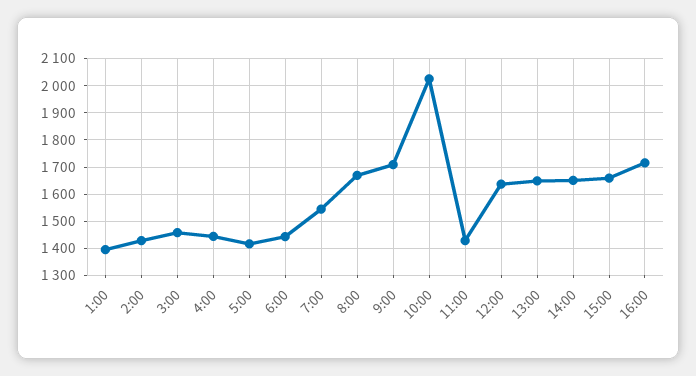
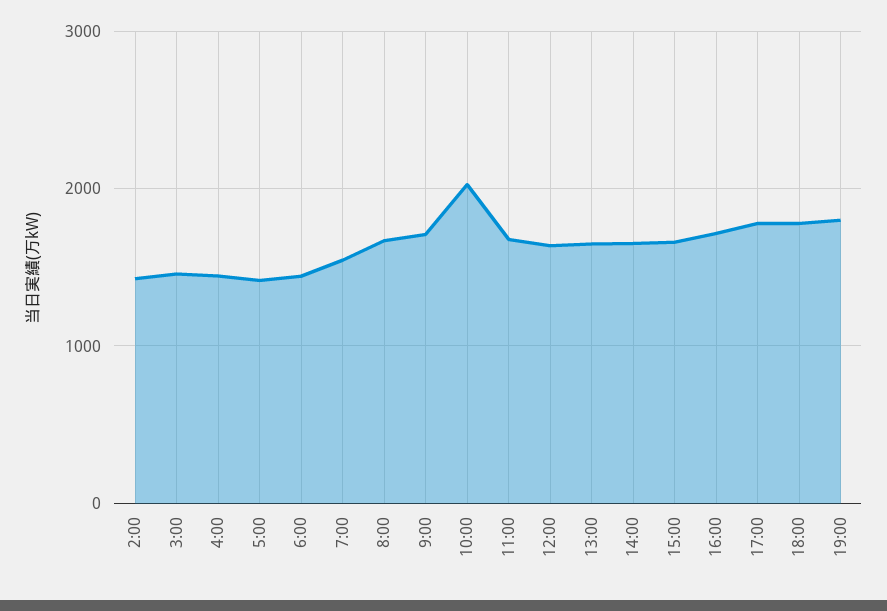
1:00: 1400 -> none
11:00: 1425 -> 1700
17:00: none -> 1800
18:00: none -> 1800
19:00: none -> 1800

